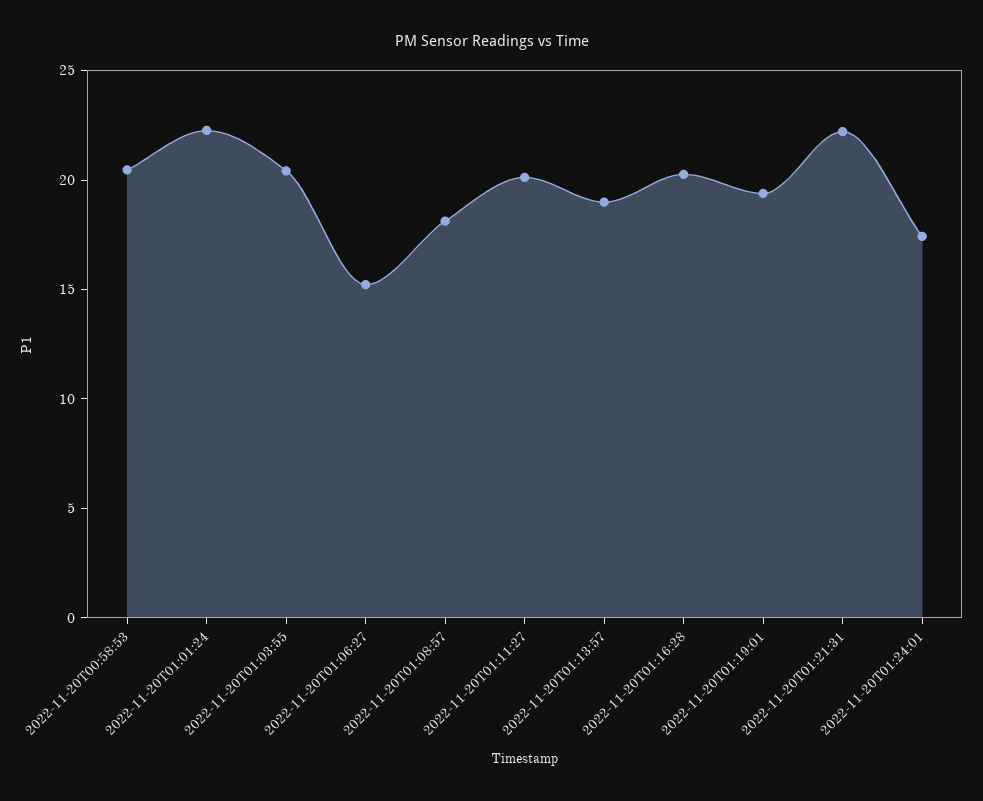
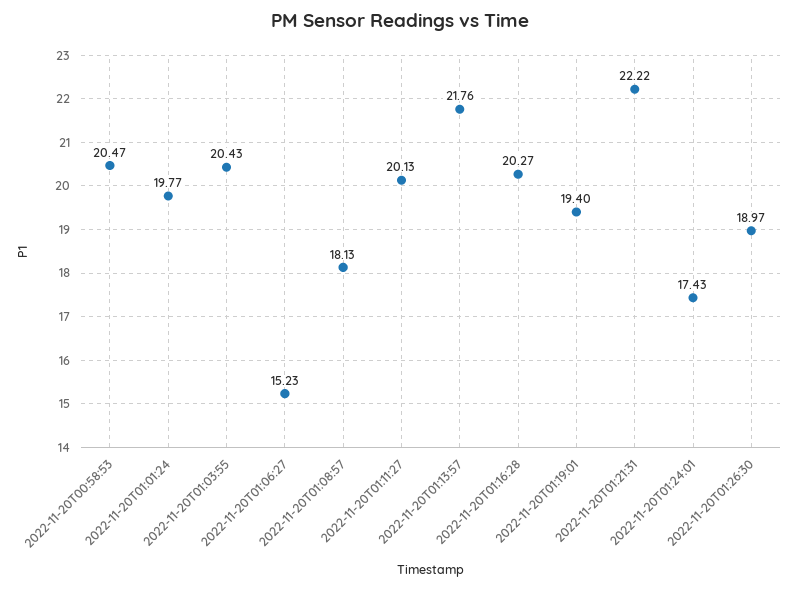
2022-11-20T01:01:24: 22 -> 19.77
2022-11-20T01:13:57: 19 -> 21.76
2022-11-20T01:26:30: none -> 18.97

